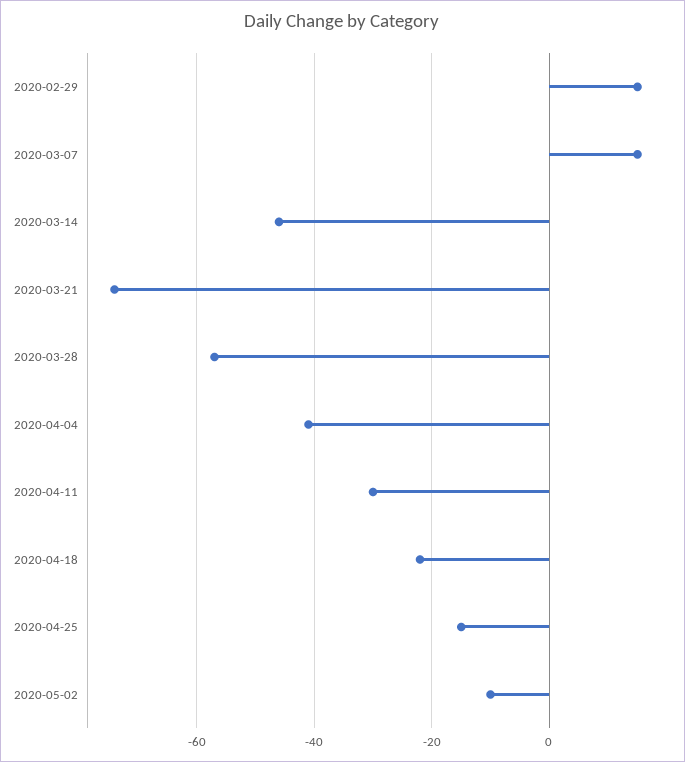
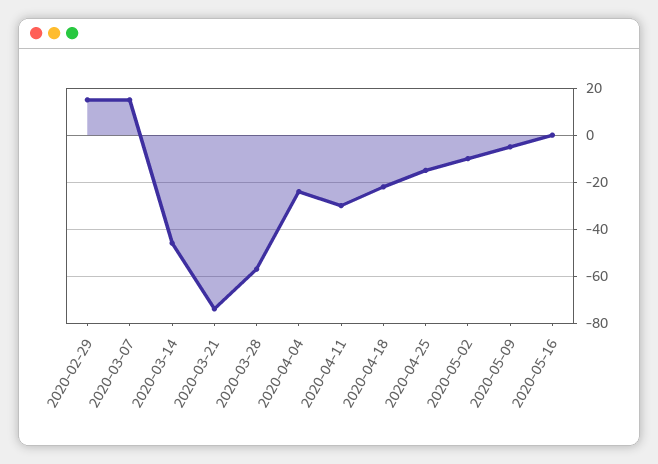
2020-04-04: -40 -> -25
2020-05-09: none -> -5
2020-05-16: none -> 0

